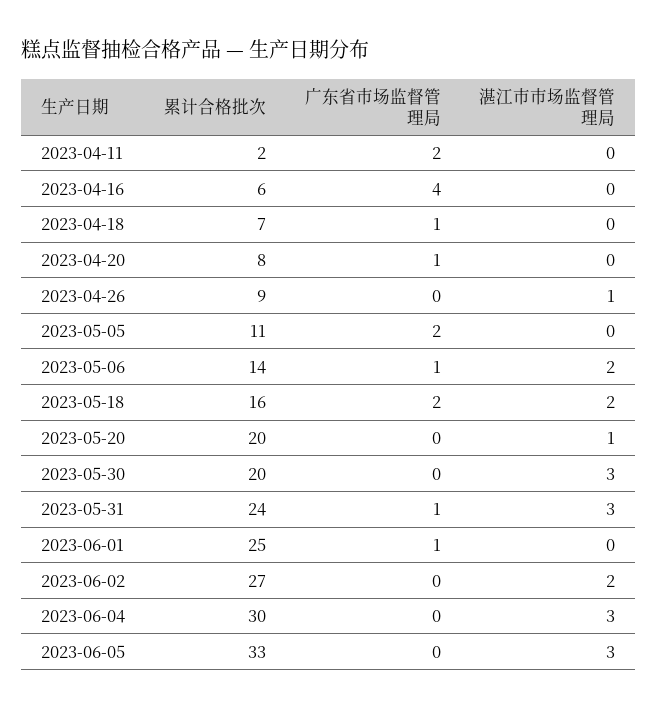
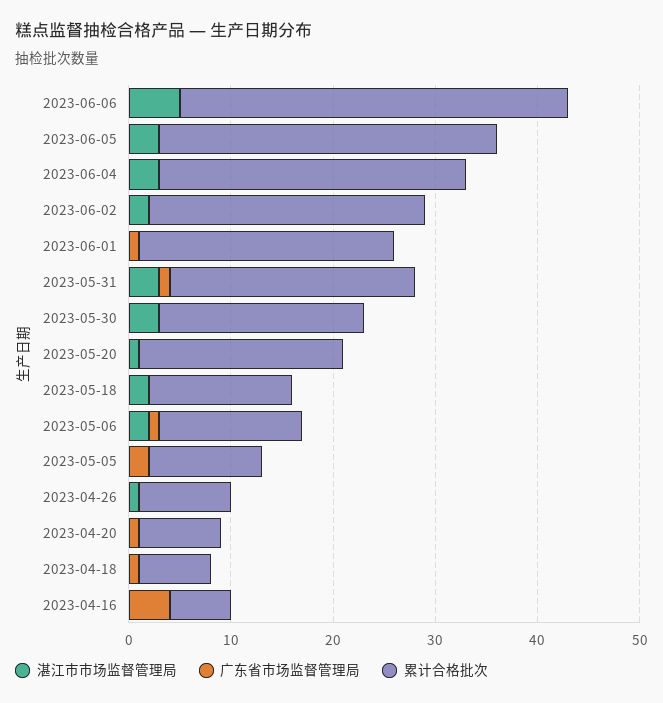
累计合格批次, 2023-04-11: 2 -> none
广东省市场监督管理局, 2023-04-11: 2 -> none
湛江市市场监督管理局, 2023-04-11: 0 -> none
累计合格批次, 2023-05-18: 16 -> 14
广东省市场监督管理局, 2023-05-18: 2 -> 0
湛江市市场监督管理局, 2023-06-06: none -> 5
广东省市场监督管理局, 2023-06-06: none -> 0
累计合格批次, 2023-06-06: none -> 38

